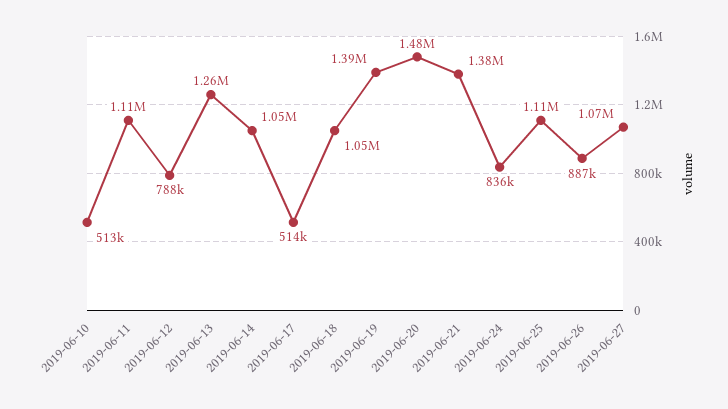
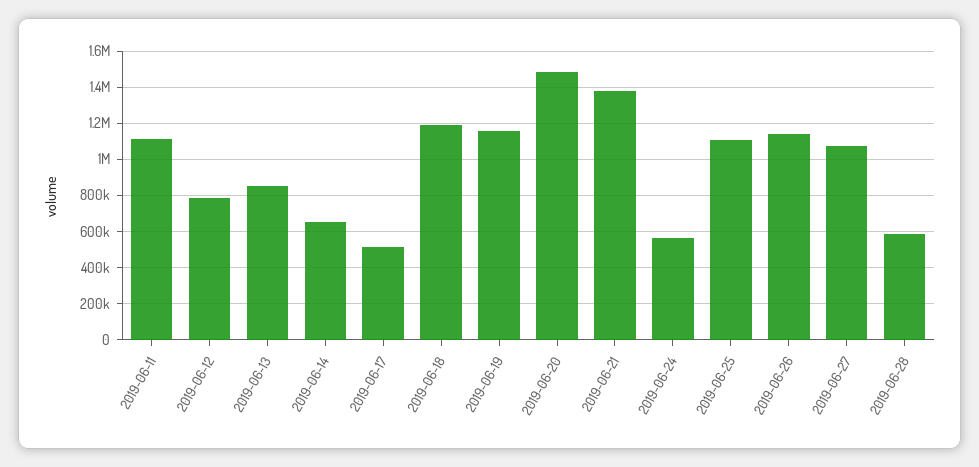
2019-06-10: 513000 -> none
2019-06-13: 1260000 -> 850000
2019-06-14: 1050000 -> 650000
2019-06-18: 1050000 -> 1200000
2019-06-19: 1390000 -> 1150000
2019-06-24: 836000 -> 550000
2019-06-26: 887000 -> 1150000
2019-06-28: none -> 600000

